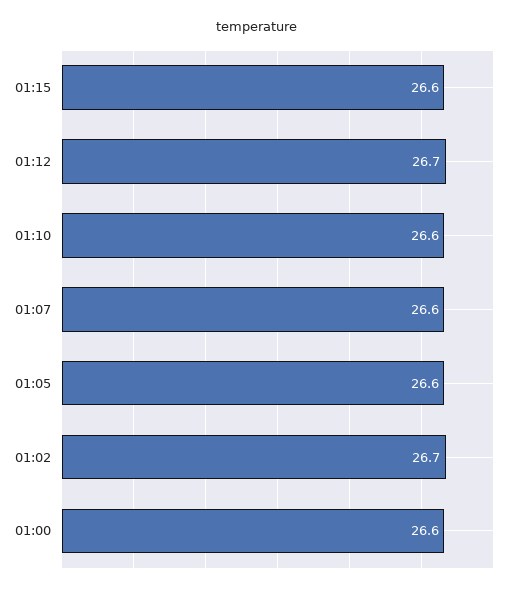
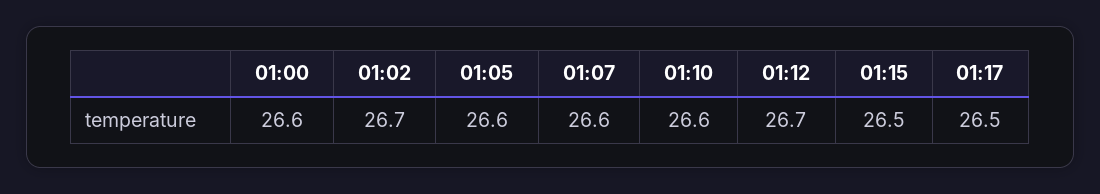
01:15: 26.6 -> 26.5
01:17: none -> 26.5

